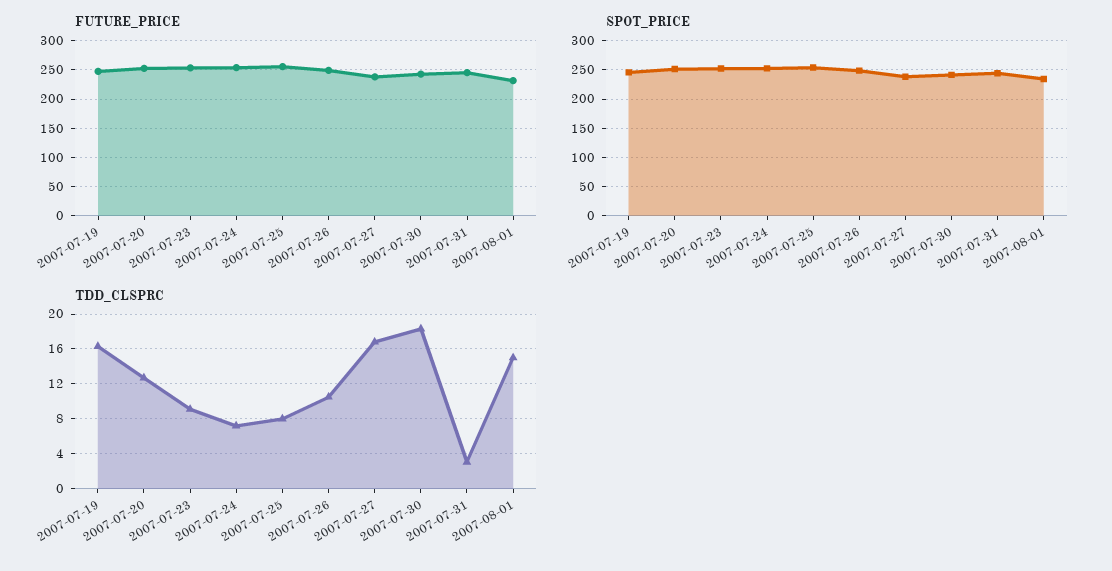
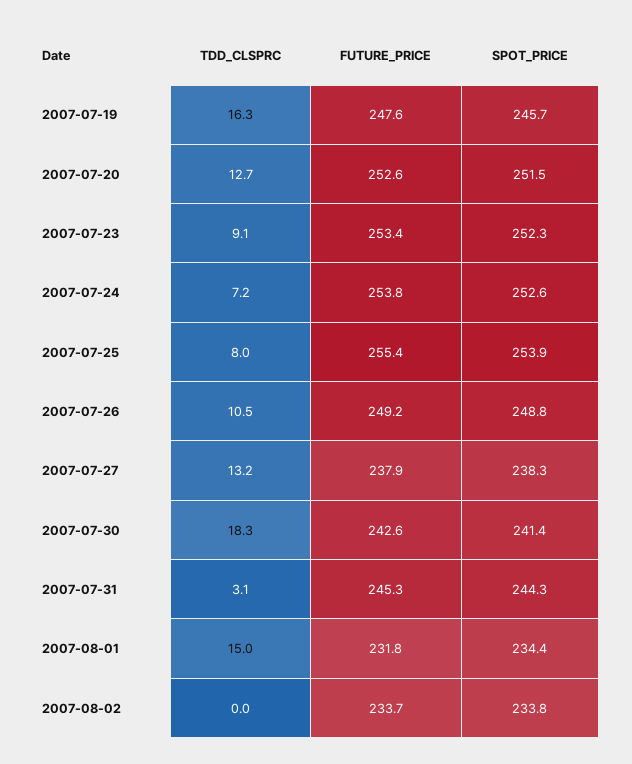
TDD_CLSPRC, 2007-07-27: 17 -> 13.2
TDD_CLSPRC, 2007-08-02: none -> 0
FUTURE_PRICE, 2007-08-02: none -> 233.7
SPOT_PRICE, 2007-08-02: none -> 233.8

